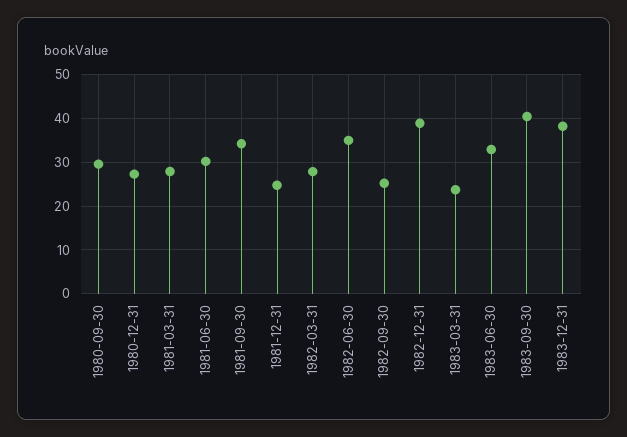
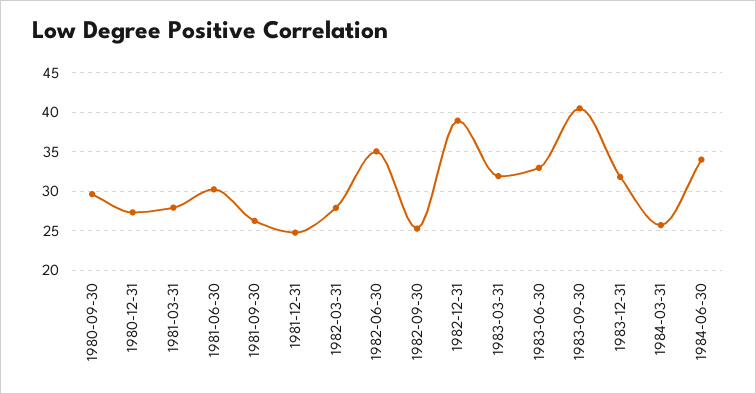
1981-09-30: 34 -> 26
1983-03-31: 24 -> 32
1983-12-31: 38 -> 32
1984-03-31: none -> 26
1984-06-30: none -> 34

